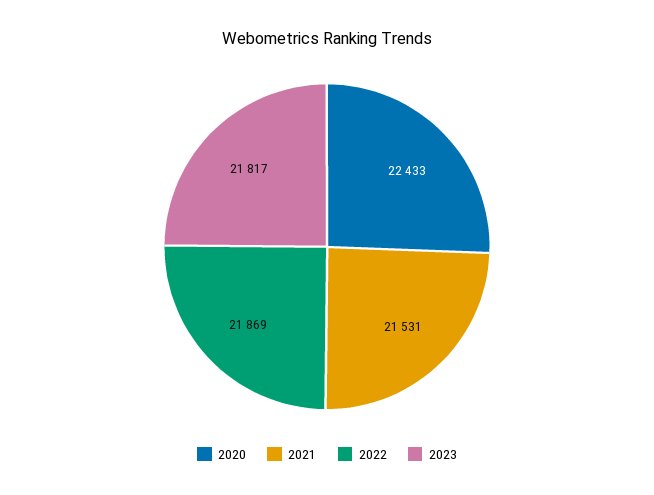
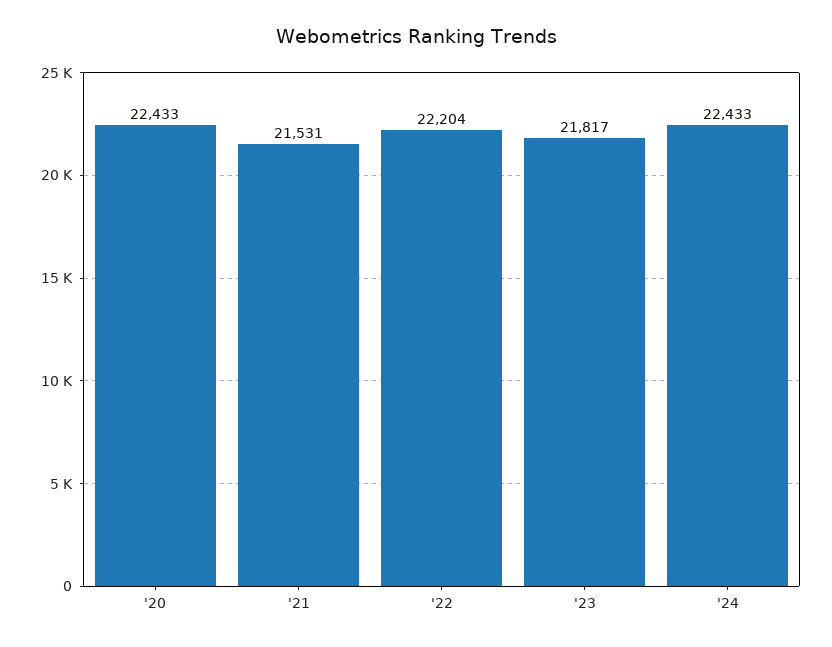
2022: 21869 -> 22204
'24: none -> 22433

